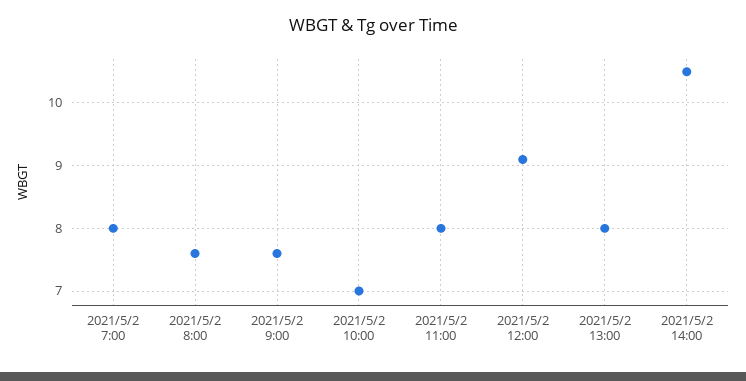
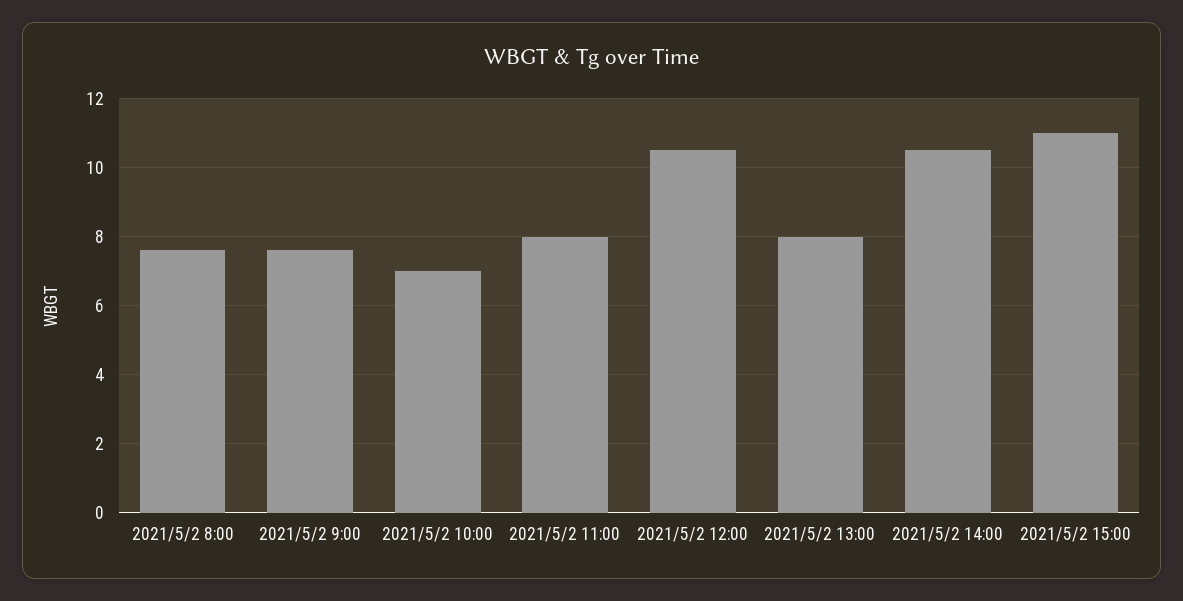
2021/5/2 7:00: 8 -> none
2021/5/2 12:00: 9.1 -> 10.5
2021/5/2 15:00: none -> 11

